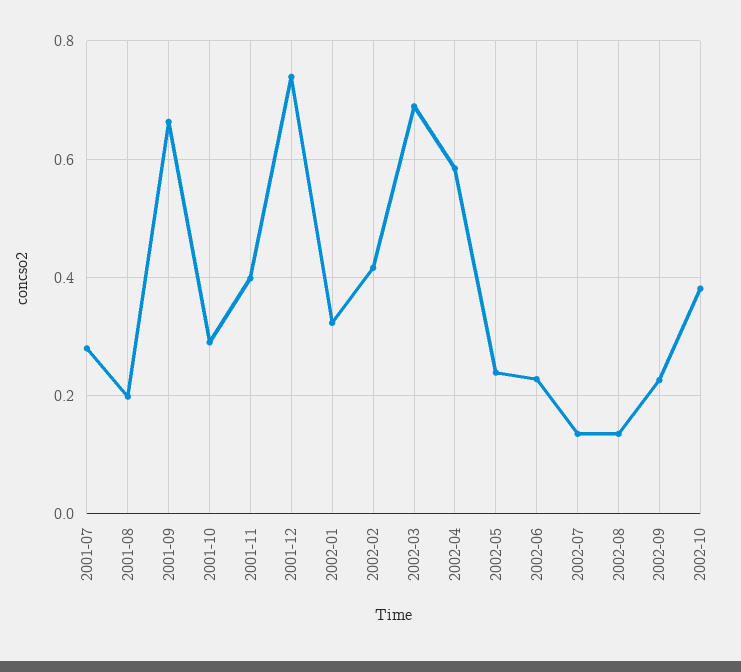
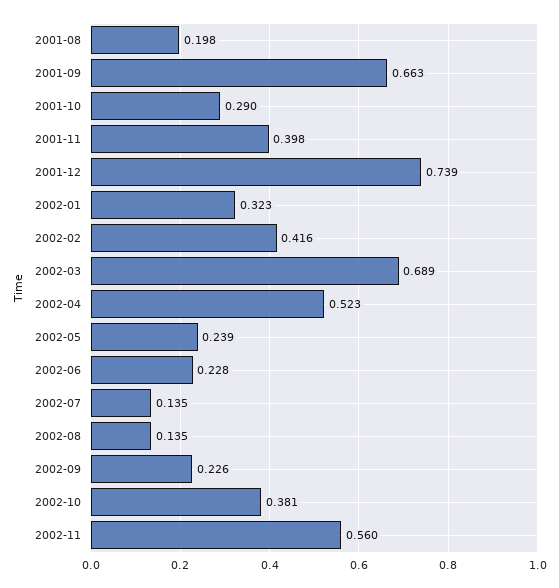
2001-07: 0.28 -> none
2002-04: 0.58 -> 0.523
2002-11: none -> 0.56

